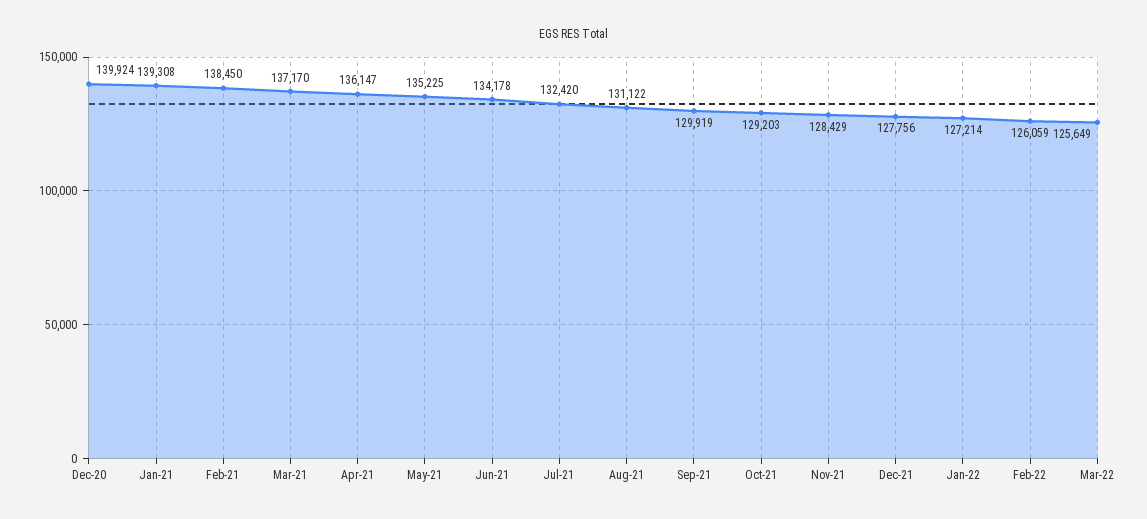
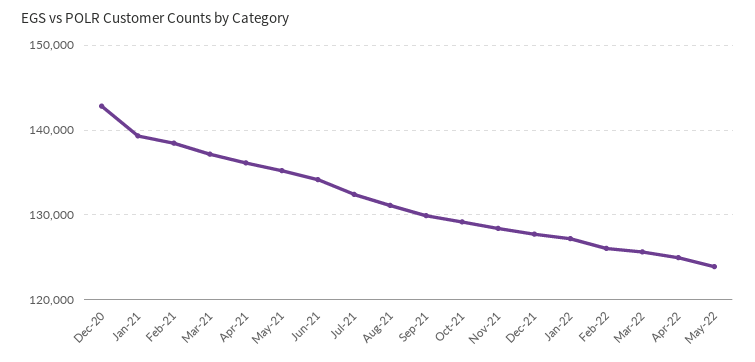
Dec-20: 139924 -> 143000
Apr-22: none -> 125000
May-22: none -> 124000

